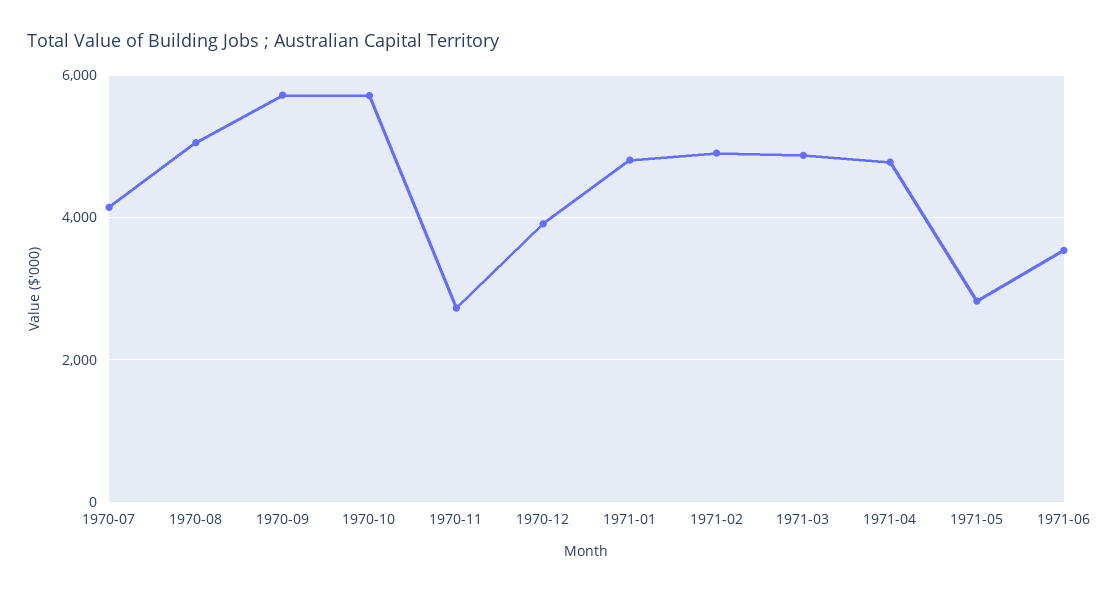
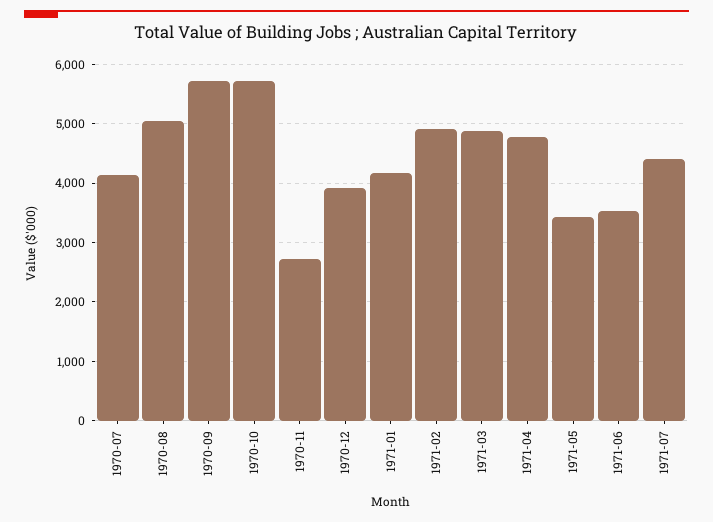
1971-01: 4800 -> 4200
1971-05: 2800 -> 3400
1971-07: none -> 4400

